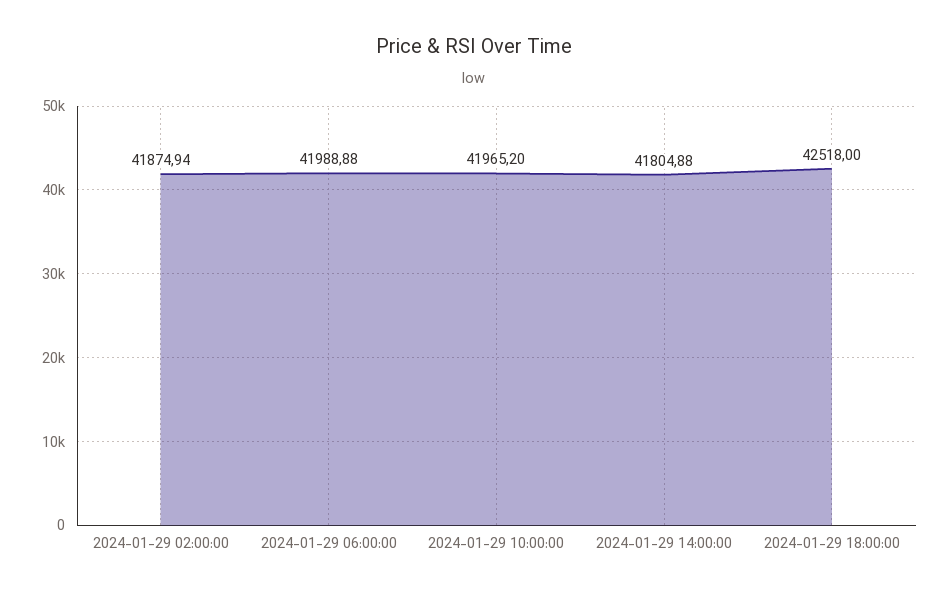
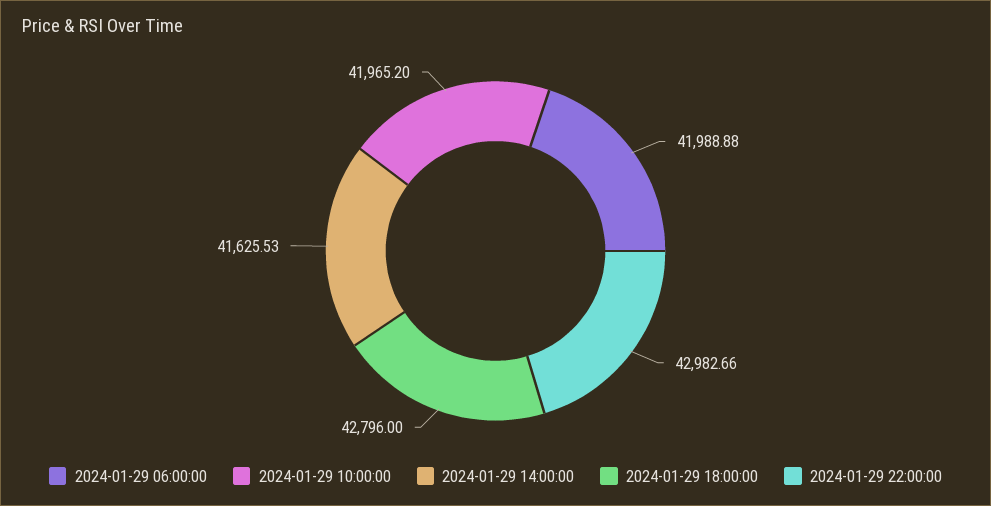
2024-01-29 02:00:00: 41874.94 -> none
2024-01-29 14:00:00: 41804.88 -> 41625.53
2024-01-29 18:00:00: 42518 -> 42796
2024-01-29 22:00:00: none -> 42982.66

